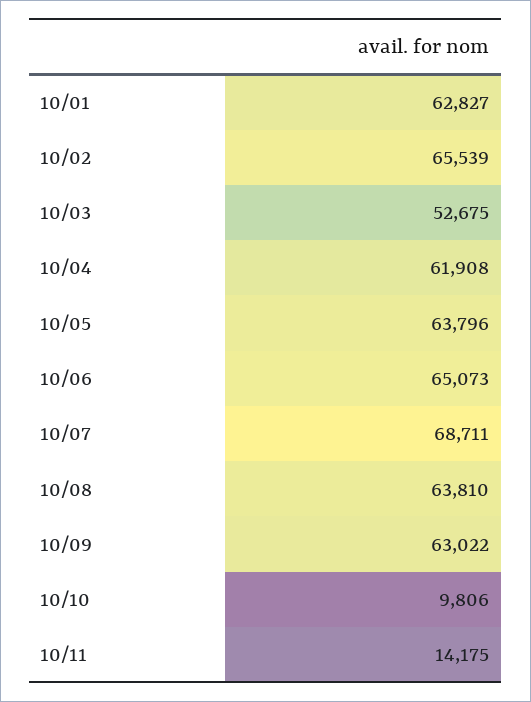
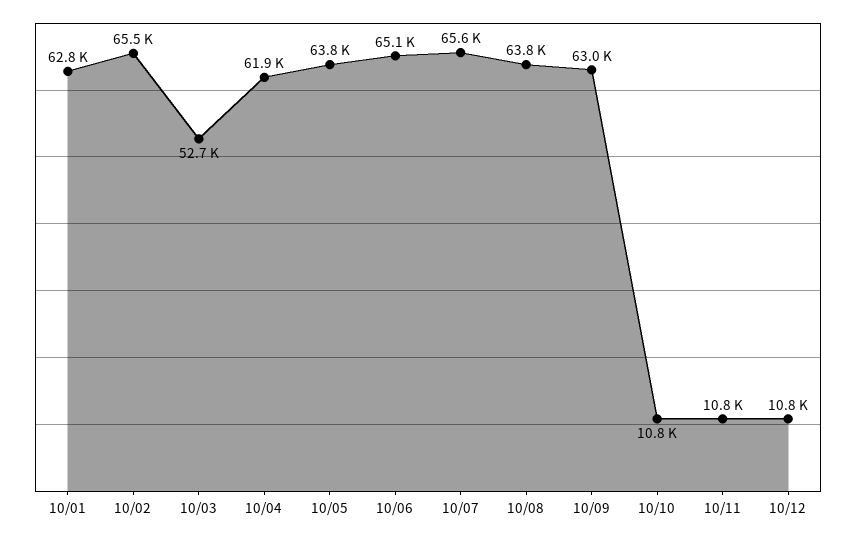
10/07: 68711 -> 65600
10/10: 9806 -> 10800
10/11: 14175 -> 10800
10/12: none -> 10800

